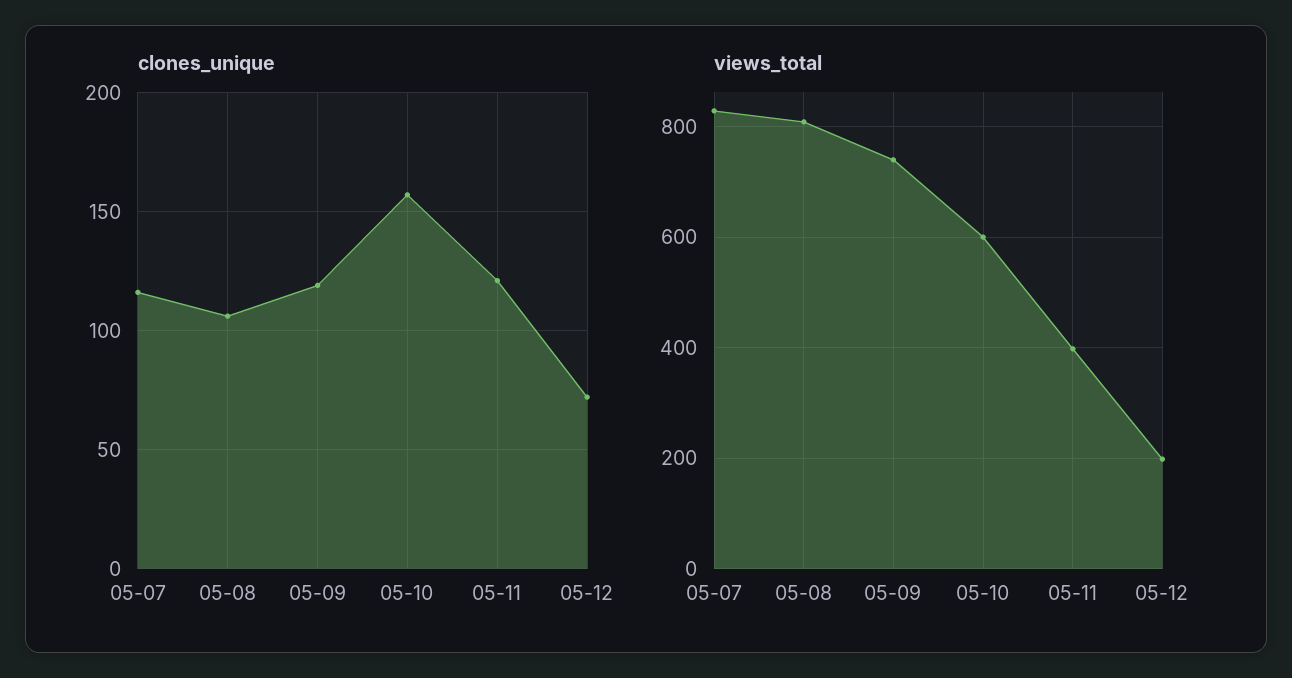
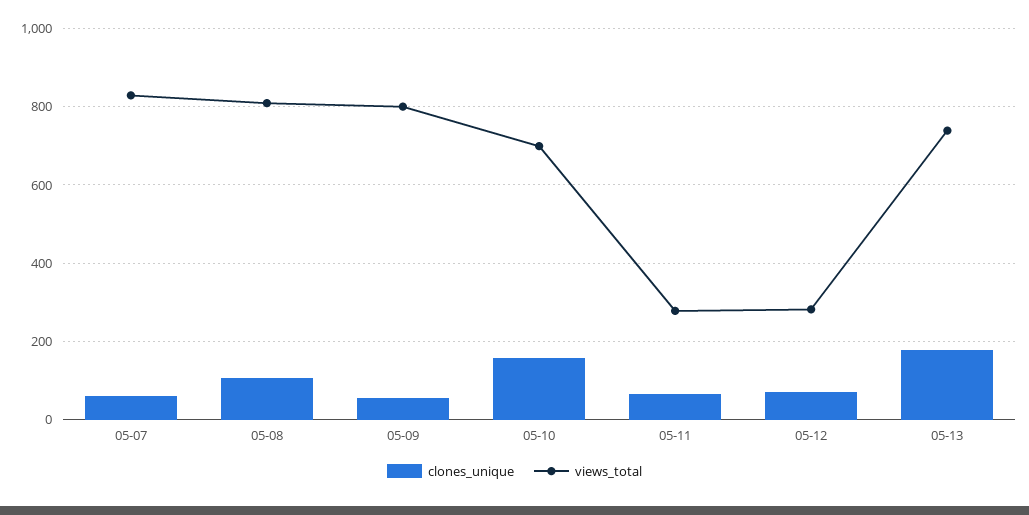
clones_unique, 05-07: 115 -> 60
clones_unique, 05-09: 120 -> 60
clones_unique, 05-11: 120 -> 60
views_total, 05-09: 740 -> 800
views_total, 05-10: 600 -> 700
views_total, 05-11: 400 -> 280
views_total, 05-12: 200 -> 280
clones_unique, 05-13: none -> 180
views_total, 05-13: none -> 740

